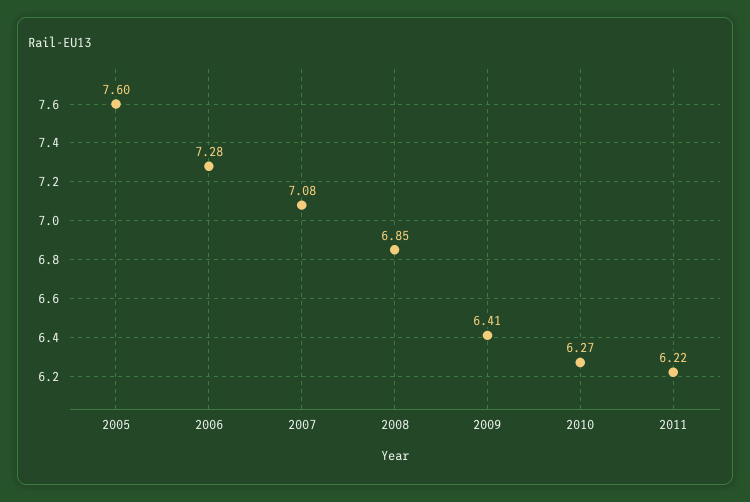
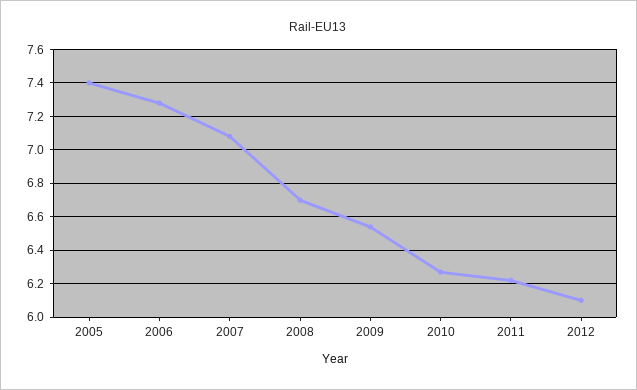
2005: 7.6 -> 7.4
2008: 6.85 -> 6.7
2009: 6.41 -> 6.55
2012: none -> 6.1

